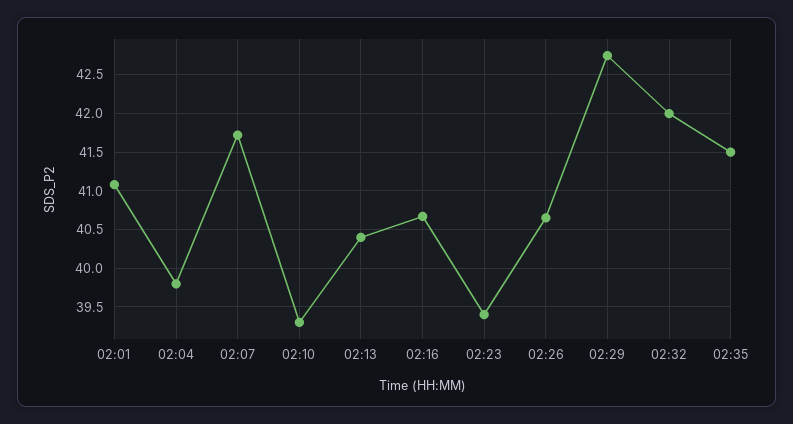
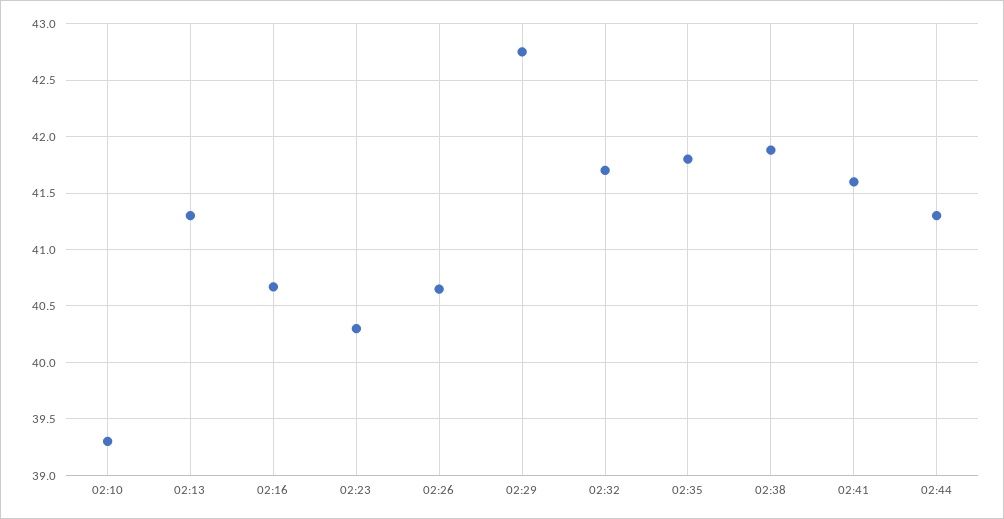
02:01: 41.1 -> none
02:04: 39.8 -> none
02:07: 41.7 -> none
02:13: 40.4 -> 41.3
02:23: 39.4 -> 40.3
02:32: 42 -> 41.7
02:35: 41.5 -> 41.8
02:38: none -> 41.9
02:41: none -> 41.6
02:44: none -> 41.3

